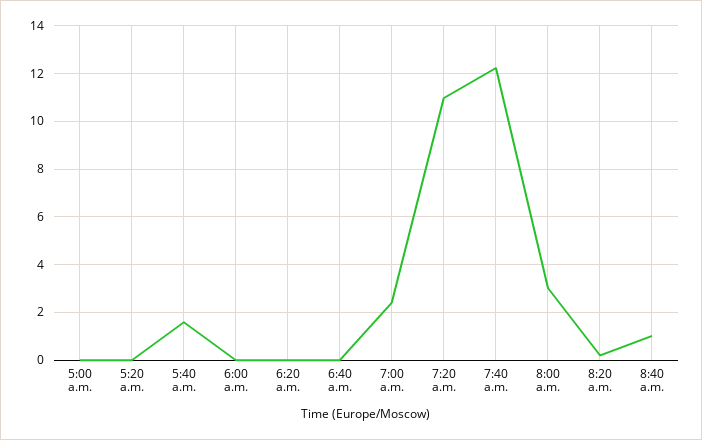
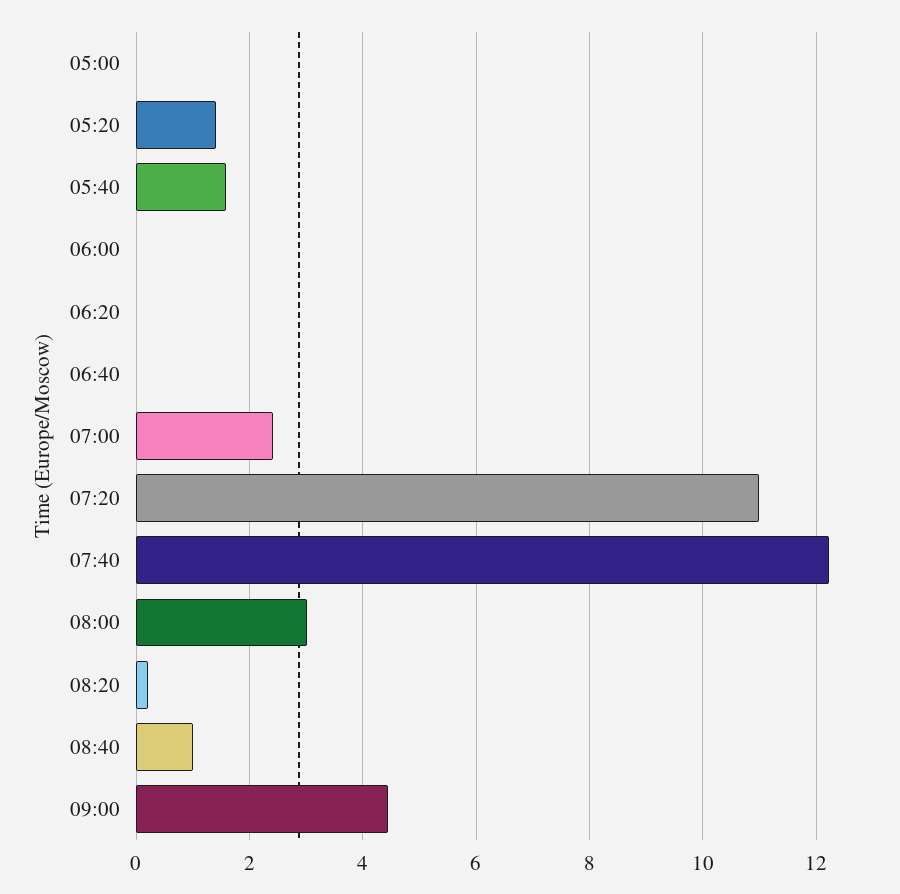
5:20 a.m.: 0 -> 1.4
09:00: none -> 4.4

